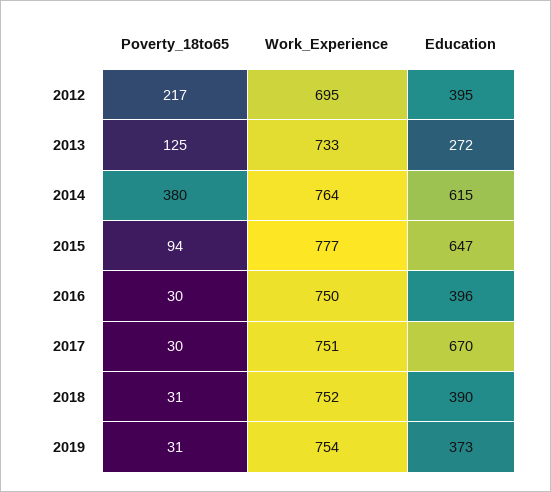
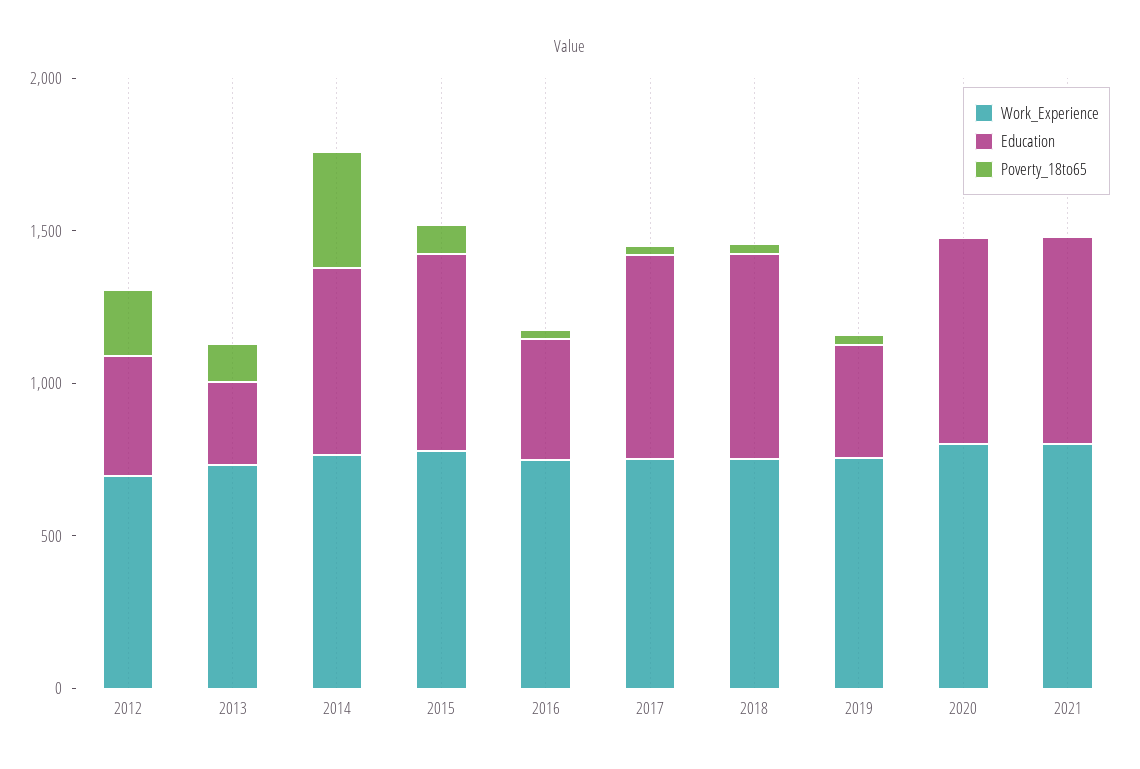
Education, 2018: 390 -> 700
Work_Experience, 2020: none -> 800
Education, 2020: none -> 700
Poverty_18to65, 2020: none -> 0
Work_Experience, 2021: none -> 800
Education, 2021: none -> 700
Poverty_18to65, 2021: none -> 0

